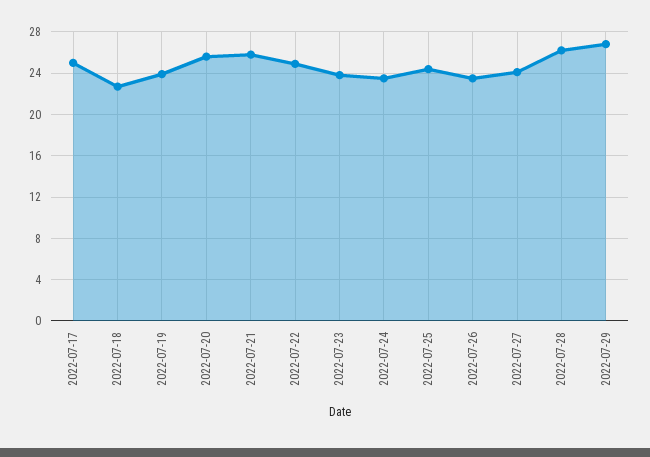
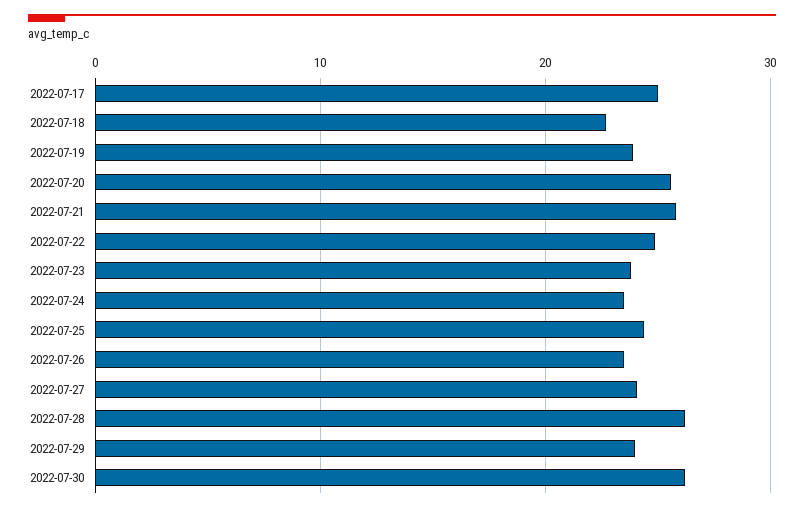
2022-07-29: 27 -> 24
2022-07-30: none -> 26

